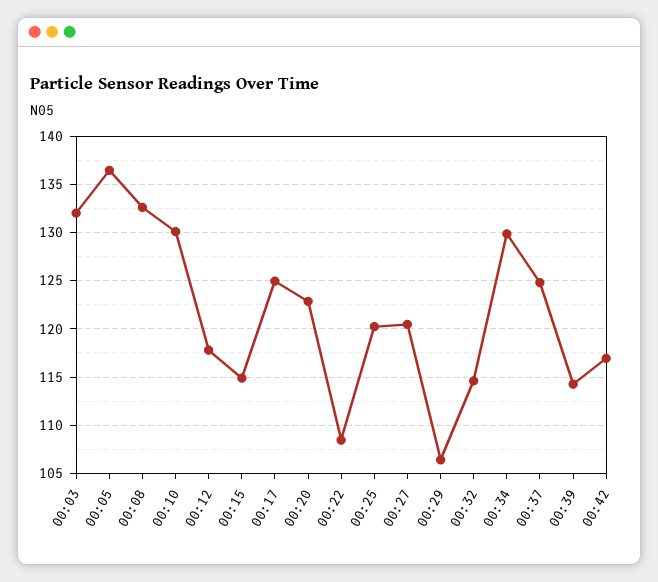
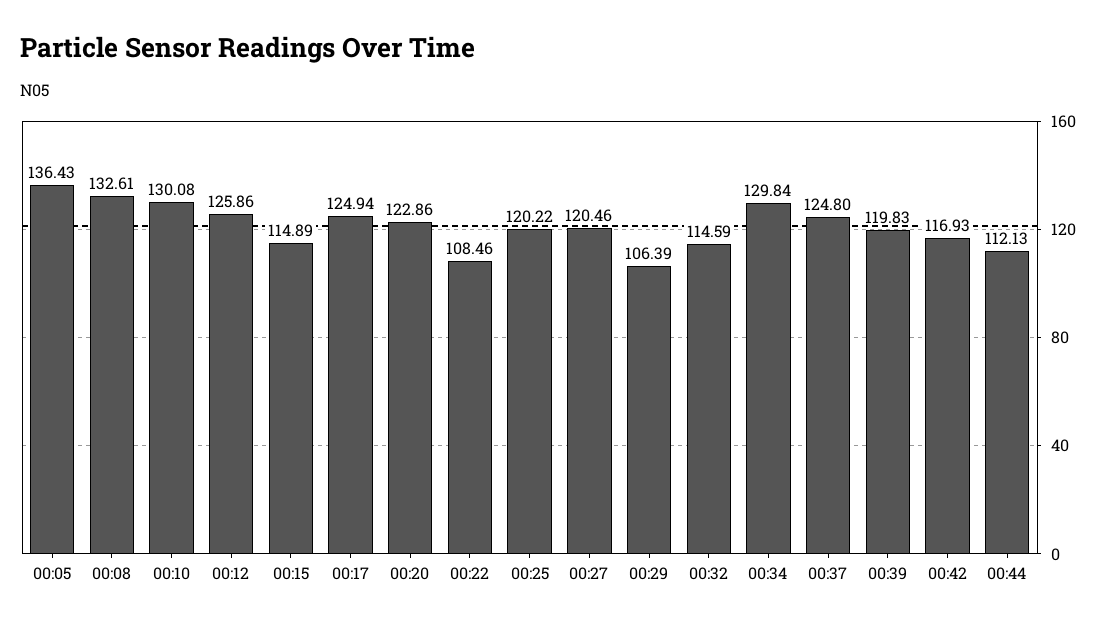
00:03: 132 -> none
00:12: 118 -> 125.86
00:39: 114 -> 119.83
00:44: none -> 112.13

